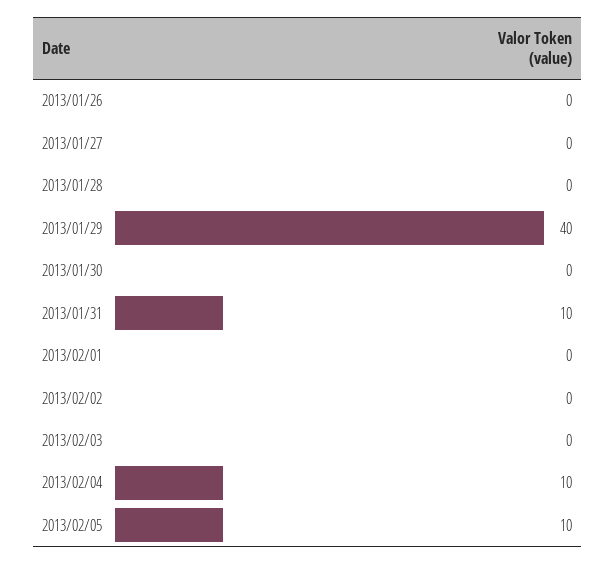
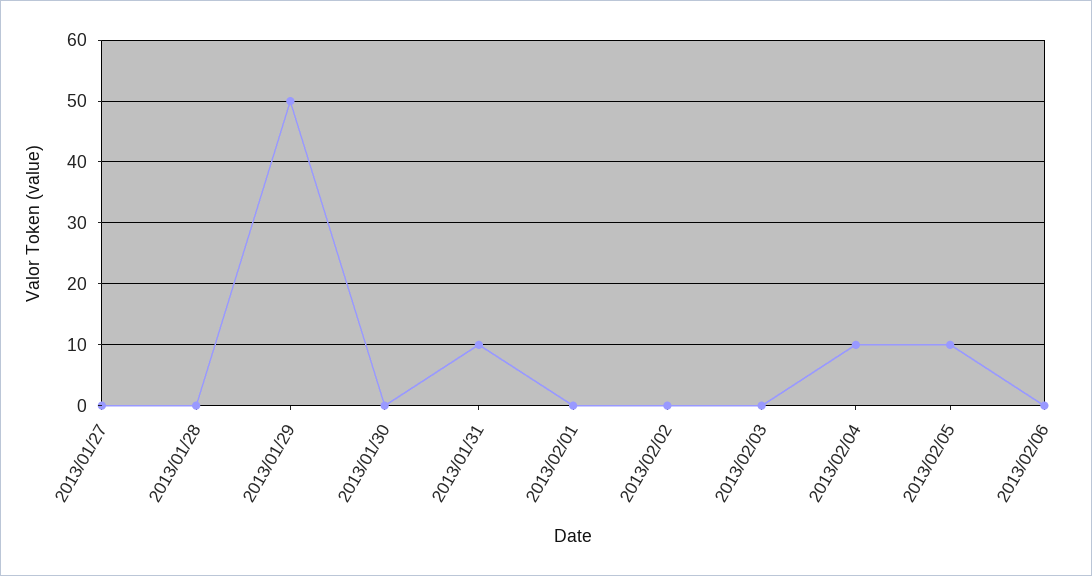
2013/01/26: 0 -> none
2013/01/29: 40 -> 50
2013/02/06: none -> 0

